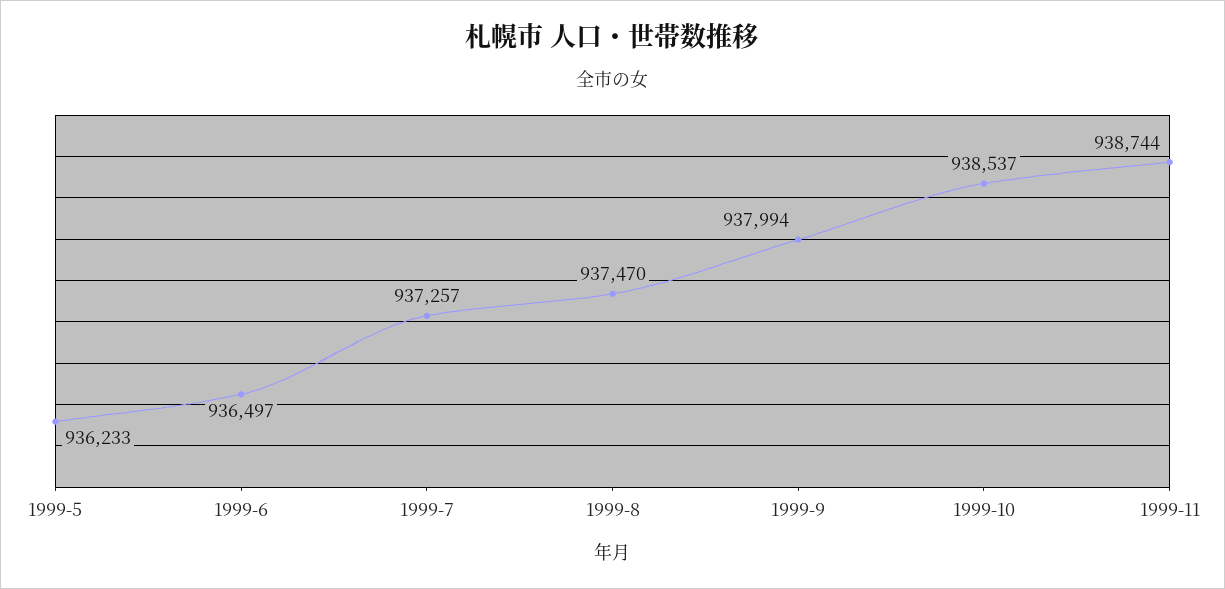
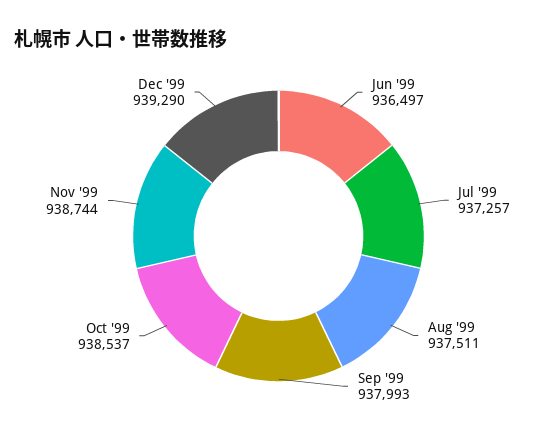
1999-5: 936233 -> none
1999-8: 937470 -> 937511
1999-9: 937994 -> 937993
Dec '99: none -> 939290

